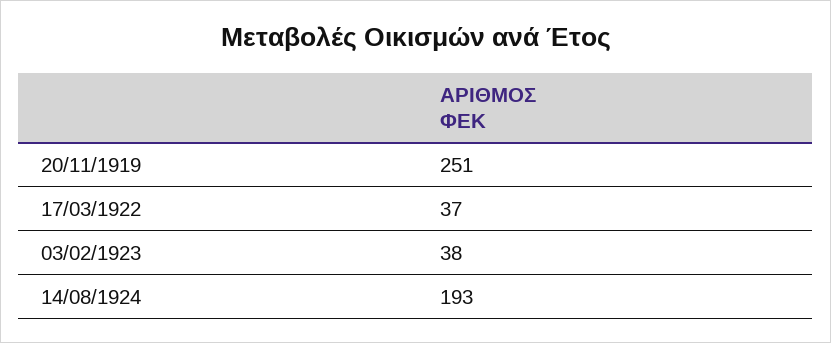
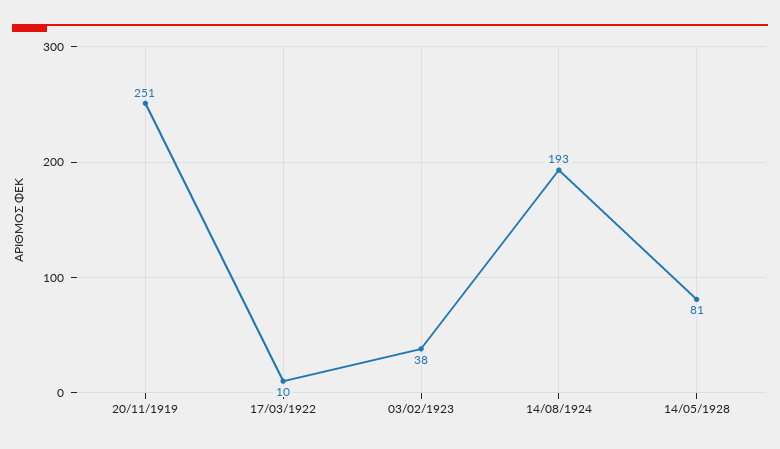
17/03/1922: 37 -> 10
14/05/1928: none -> 81

